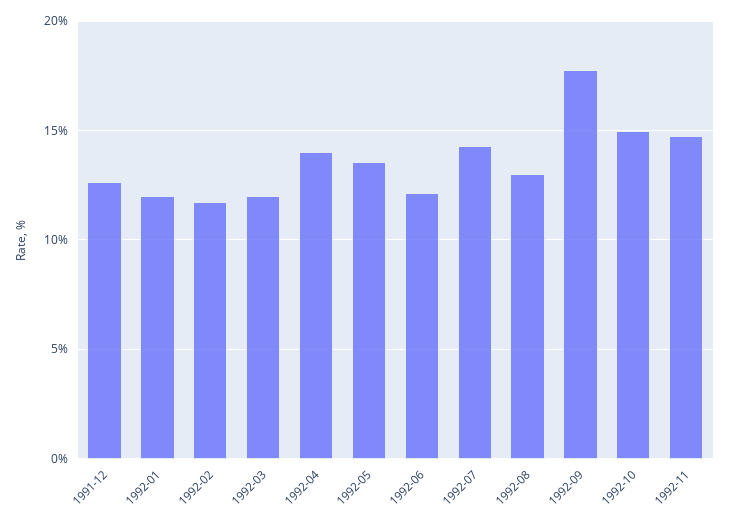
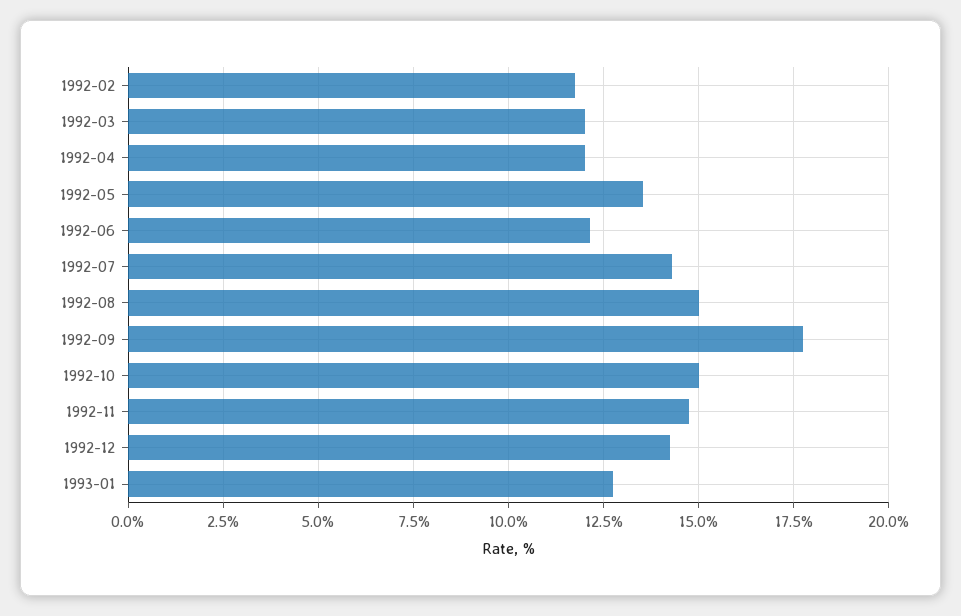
1991-12: 12.5 -> none
1992-01: 12 -> none
1992-04: 14 -> 12
1992-08: 13 -> 15
1992-12: none -> 14.25
1993-01: none -> 12.75

